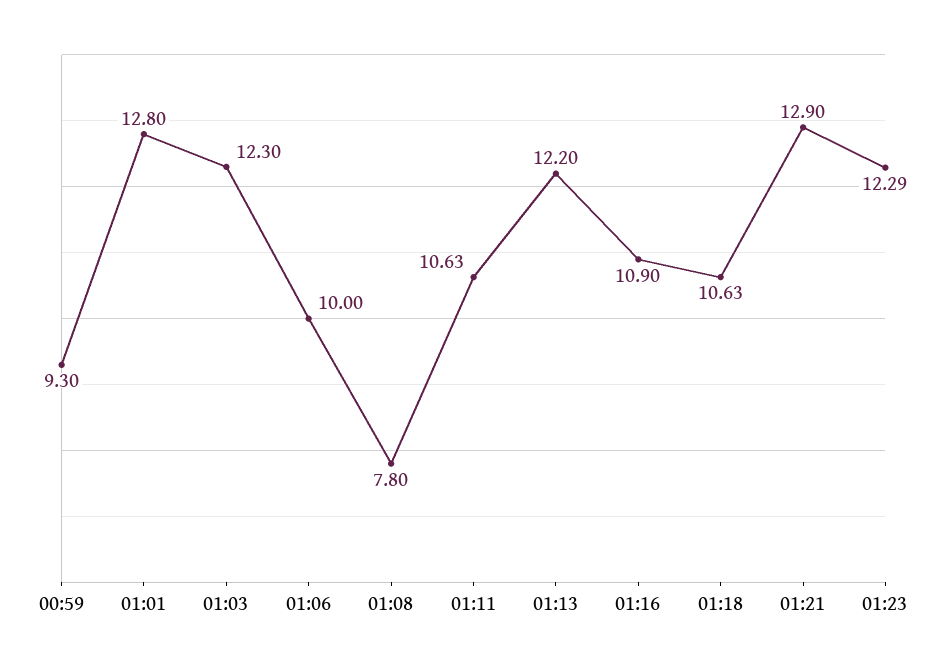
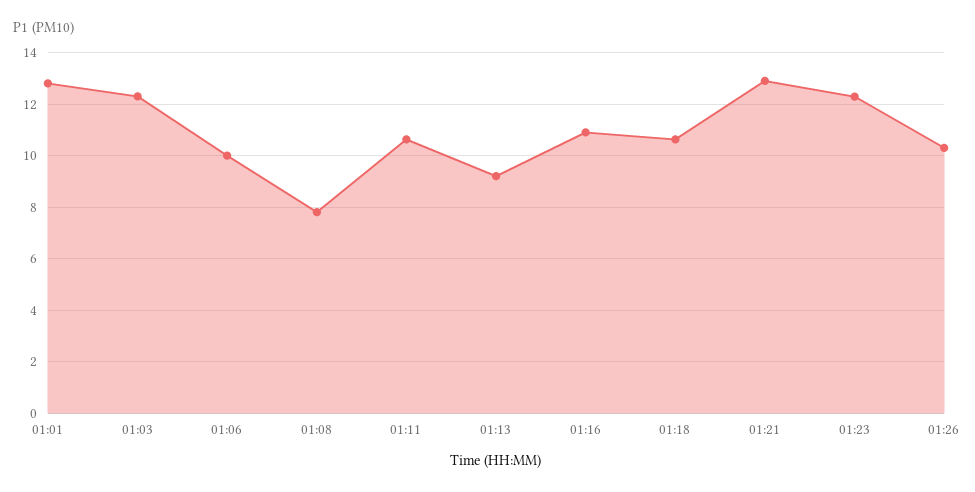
00:59: 9.3 -> none
01:13: 12.2 -> 9.25
01:26: none -> 10.25

